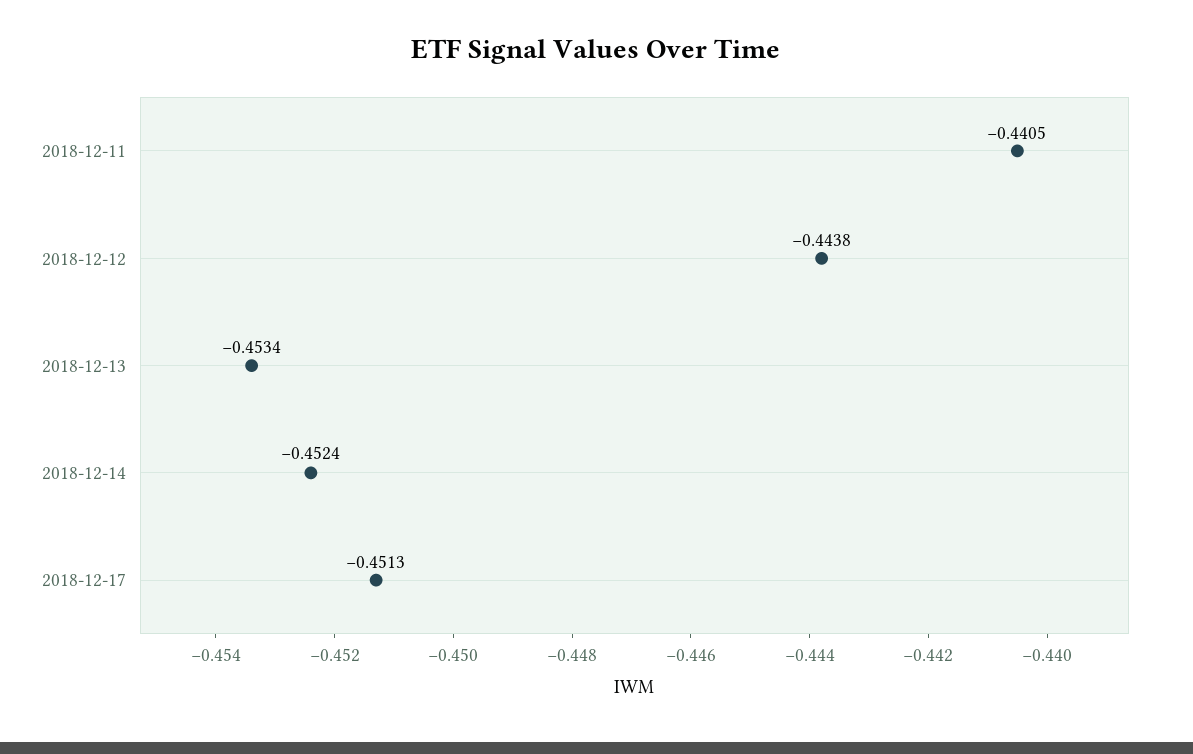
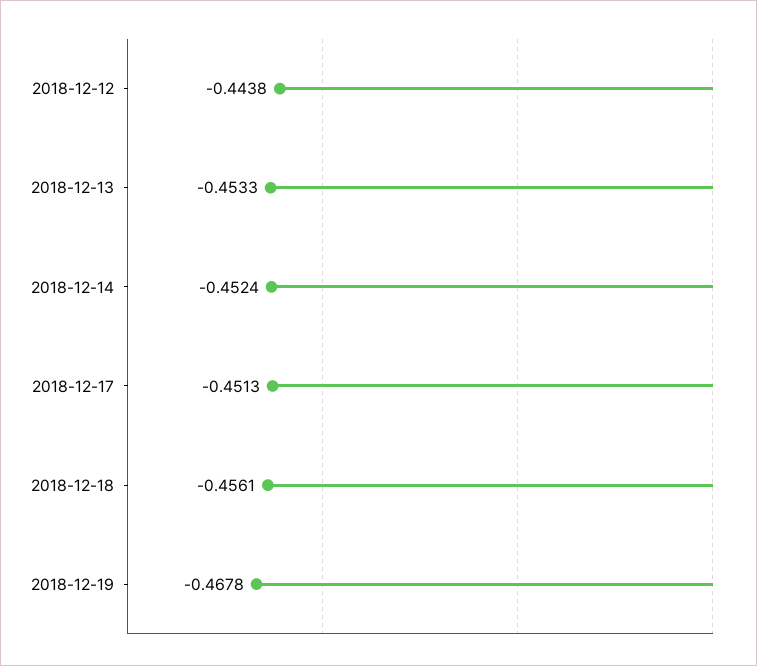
2018-12-11: -0.4405 -> none
2018-12-13: -0.4534 -> -0.4533
2018-12-18: none -> -0.4561
2018-12-19: none -> -0.4678

